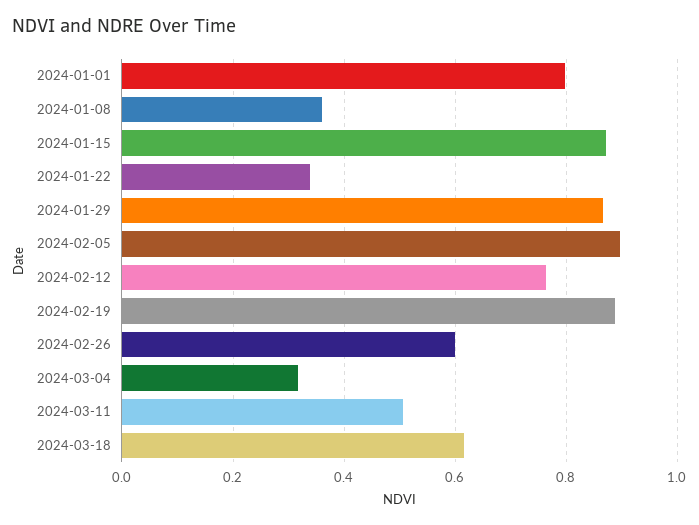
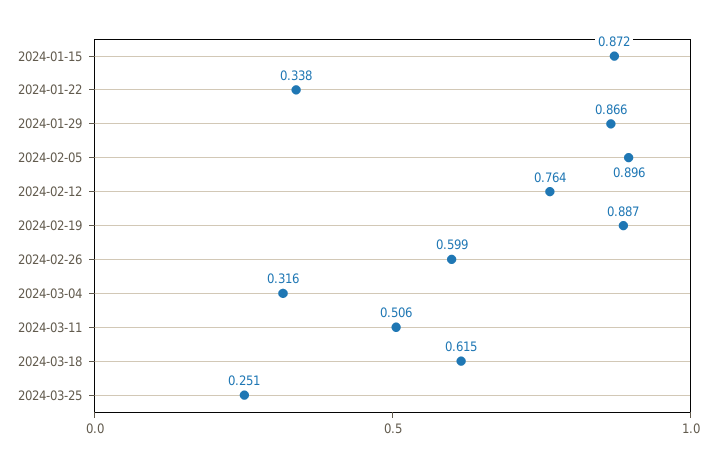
2024-01-01: 0.8 -> none
2024-01-08: 0.36 -> none
2024-03-25: none -> 0.251

